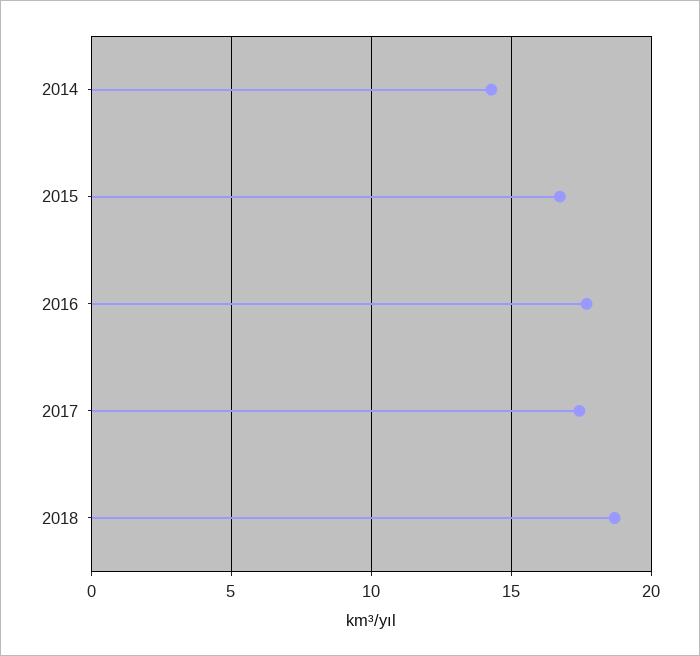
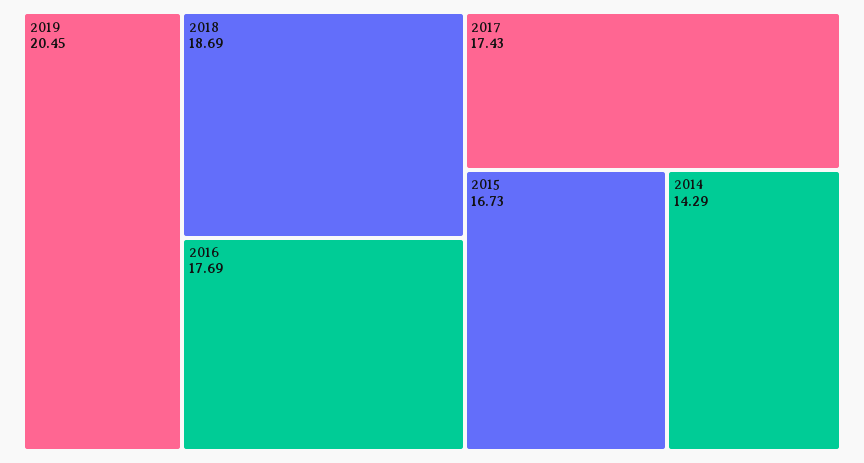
2019: none -> 20.45

